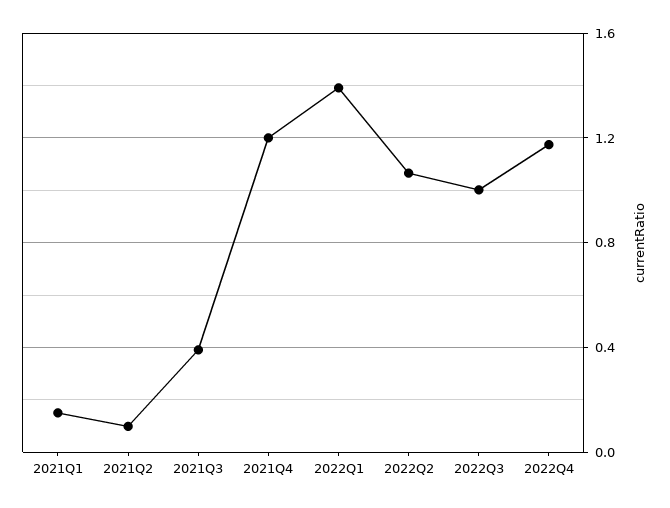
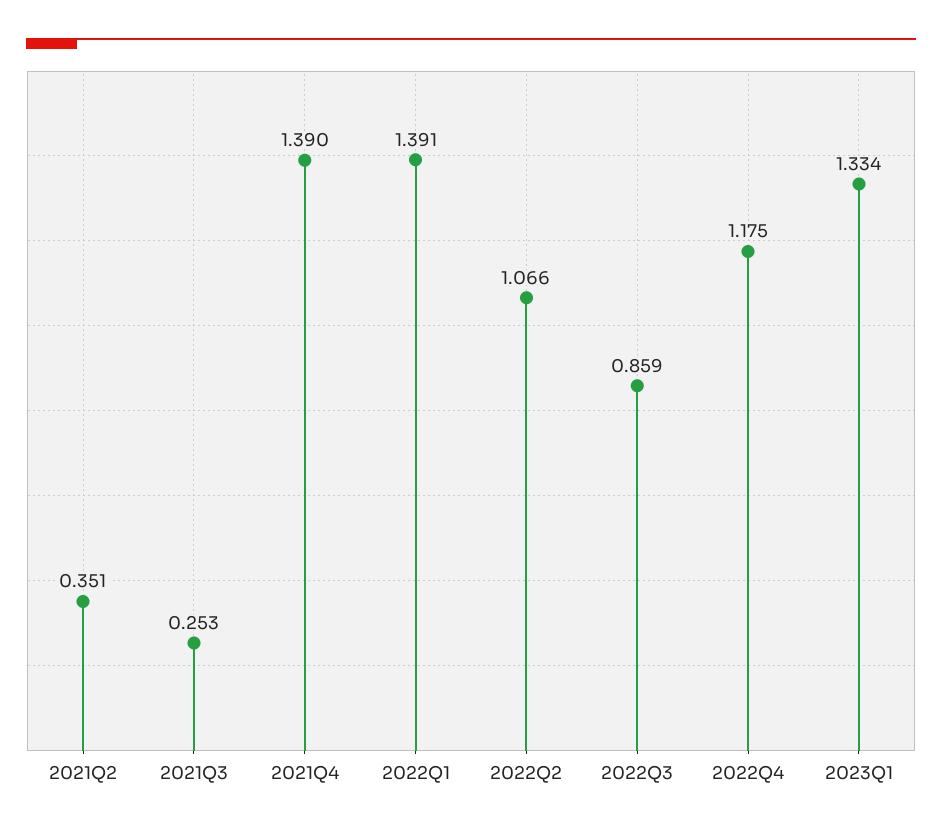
2021Q1: 0.15 -> none
2021Q2: 0.1 -> 0.351
2021Q3: 0.4 -> 0.253
2021Q4: 1.2 -> 1.39
2022Q3: 1 -> 0.859
2023Q1: none -> 1.334

